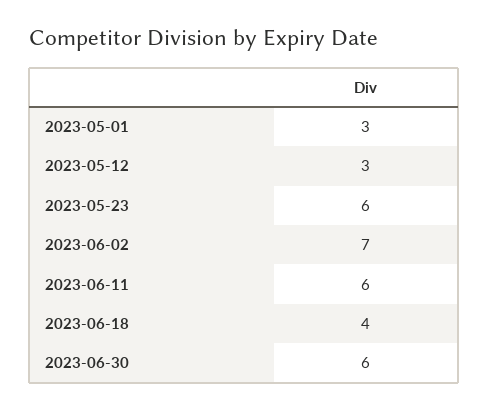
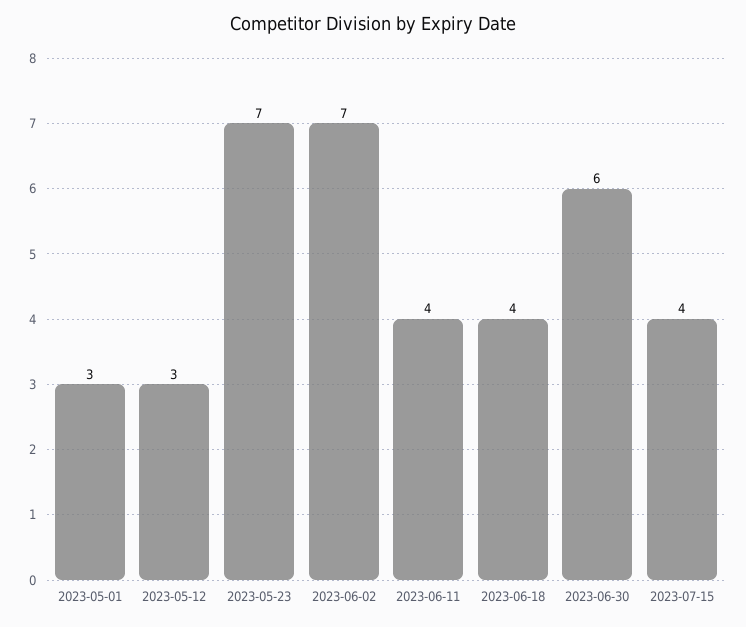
2023-05-23: 6 -> 7
2023-06-11: 6 -> 4
2023-07-15: none -> 4

